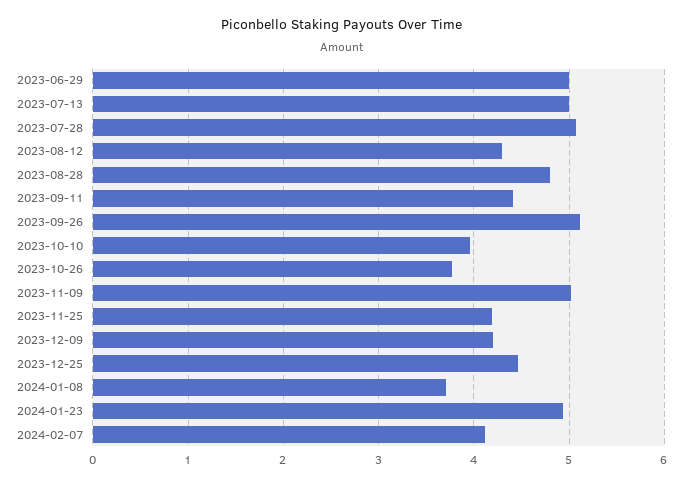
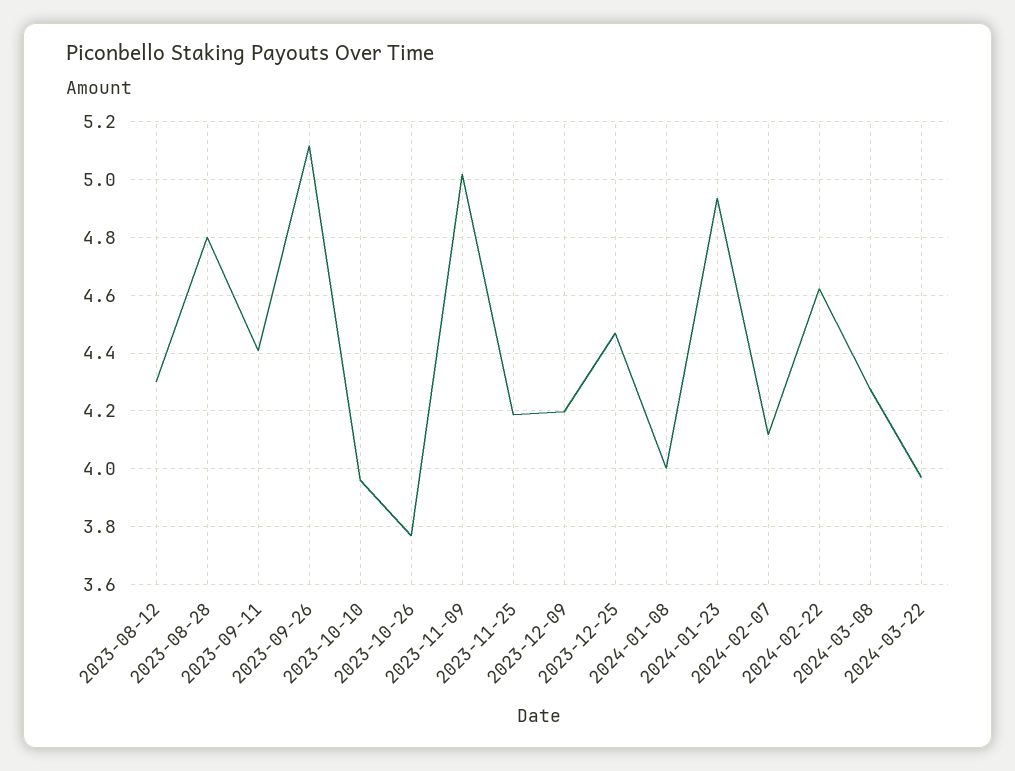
2023-06-29: 5 -> none
2023-07-13: 5 -> none
2023-07-28: 5.1 -> none
2024-01-08: 3.7 -> 4
2024-02-22: none -> 4.625
2024-03-08: none -> 4.275
2024-03-22: none -> 3.975

